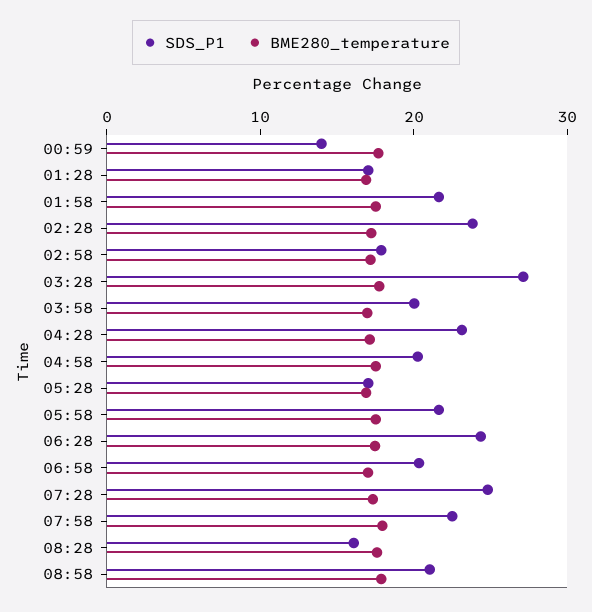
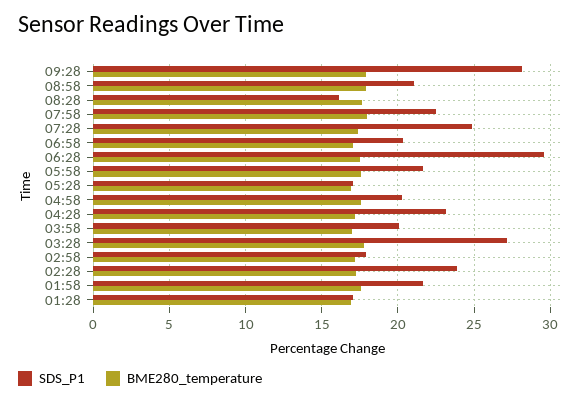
SDS_P1, 00:59: 14 -> none
BME280_temperature, 00:59: 18 -> none
SDS_P1, 06:28: 24 -> 29.5
SDS_P1, 09:28: none -> 28
BME280_temperature, 09:28: none -> 18

